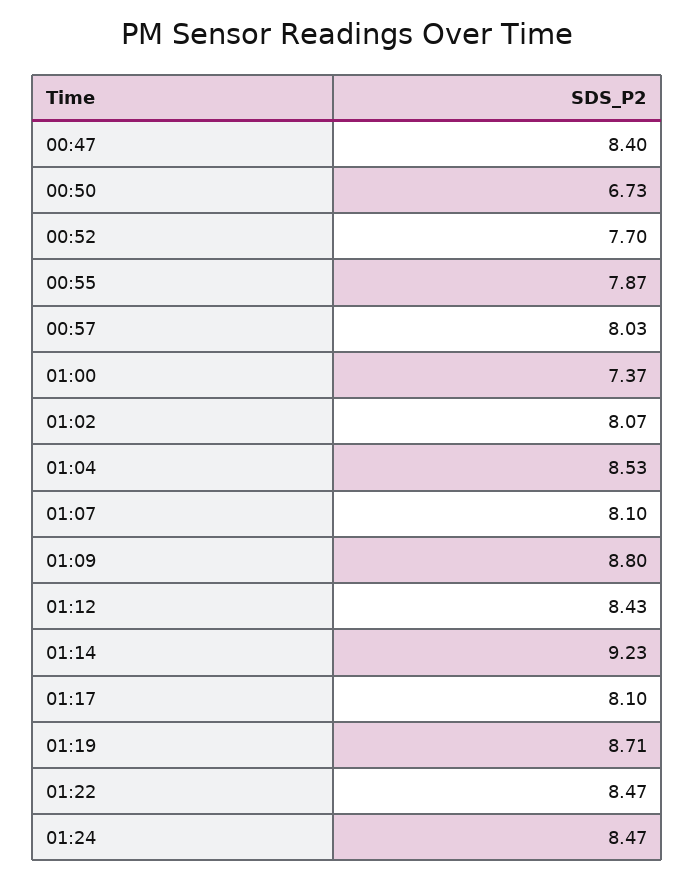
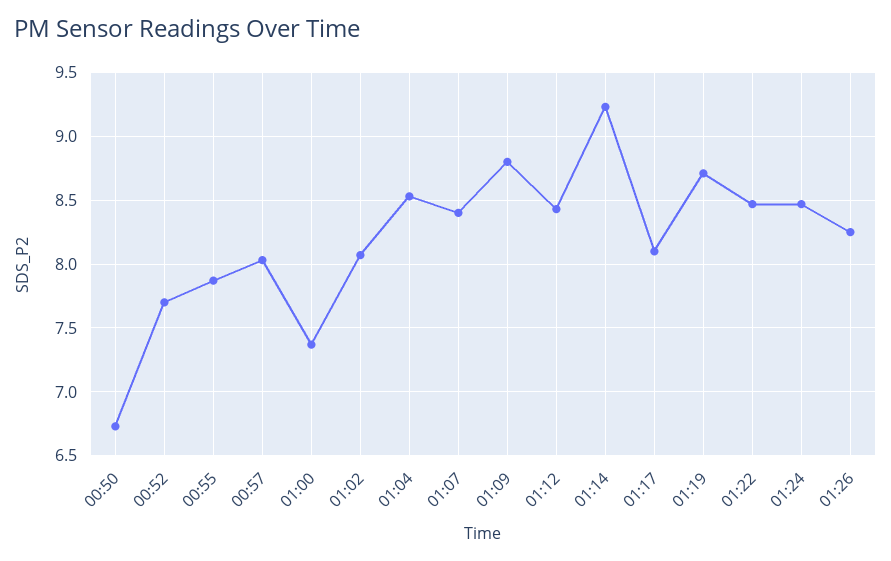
00:47: 8.4 -> none
01:07: 8.1 -> 8.4
01:26: none -> 8.25

